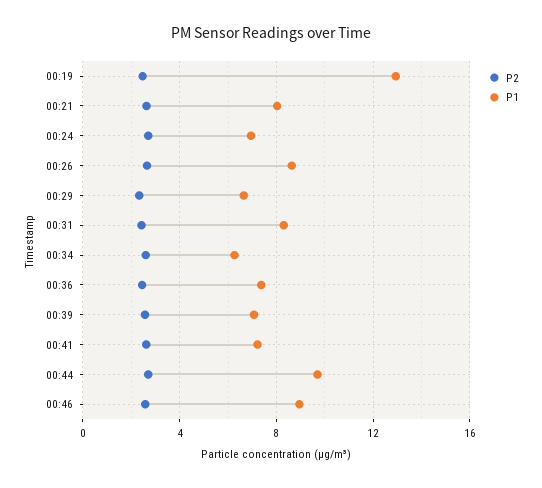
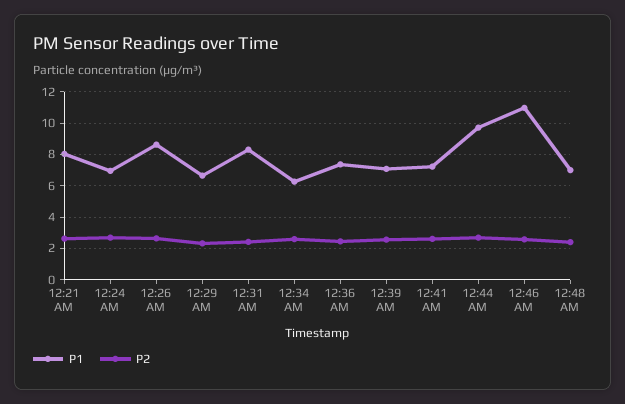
P2, 00:19: 2.5 -> none
P1, 00:19: 13 -> none
P1, 00:46: 9 -> 11
P1, 12:48 AM: none -> 7
P2, 12:48 AM: none -> 2.5

